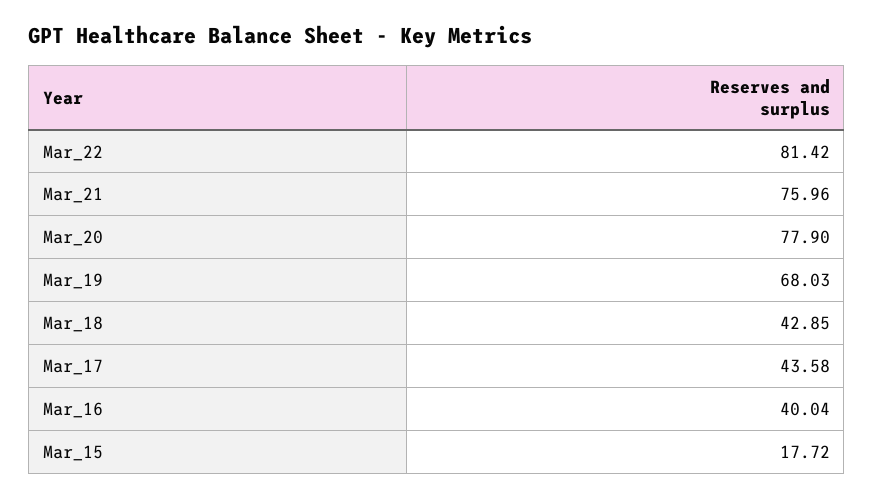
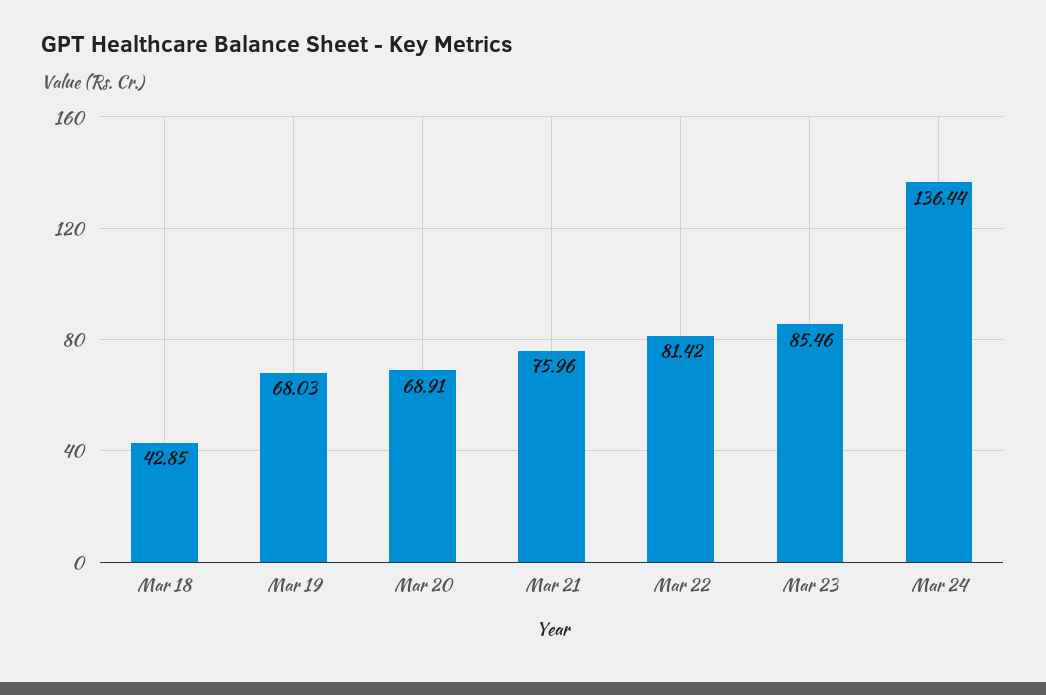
Mar_20: 77.9 -> 68.91
Mar_17: 43.58 -> none
Mar_16: 40.04 -> none
Mar_15: 17.72 -> none
Mar 23: none -> 85.46
Mar 24: none -> 136.44

